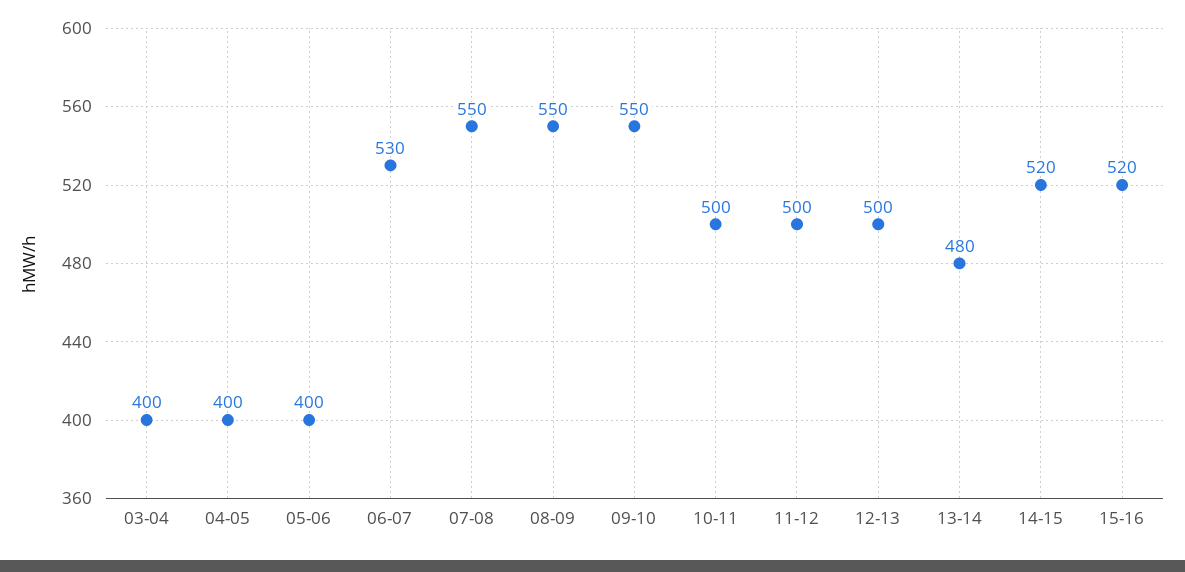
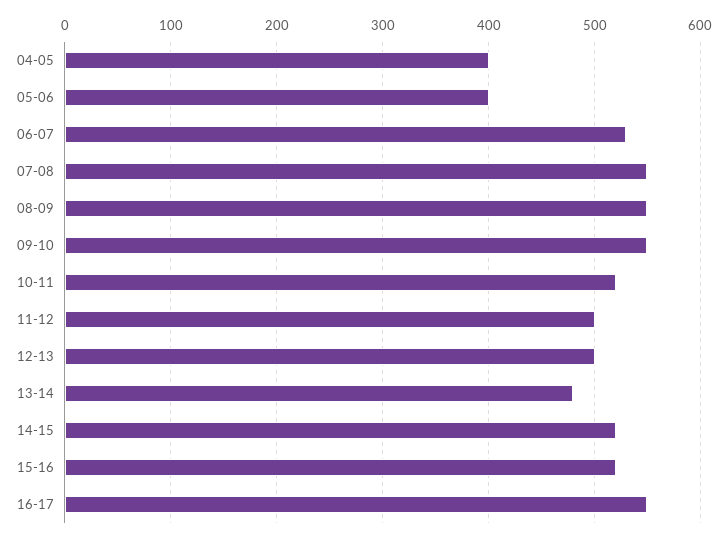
03-04: 400 -> none
10-11: 500 -> 520
16-17: none -> 550

